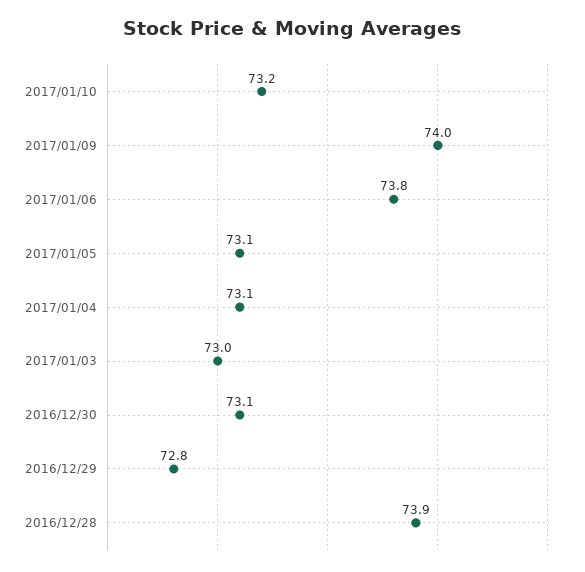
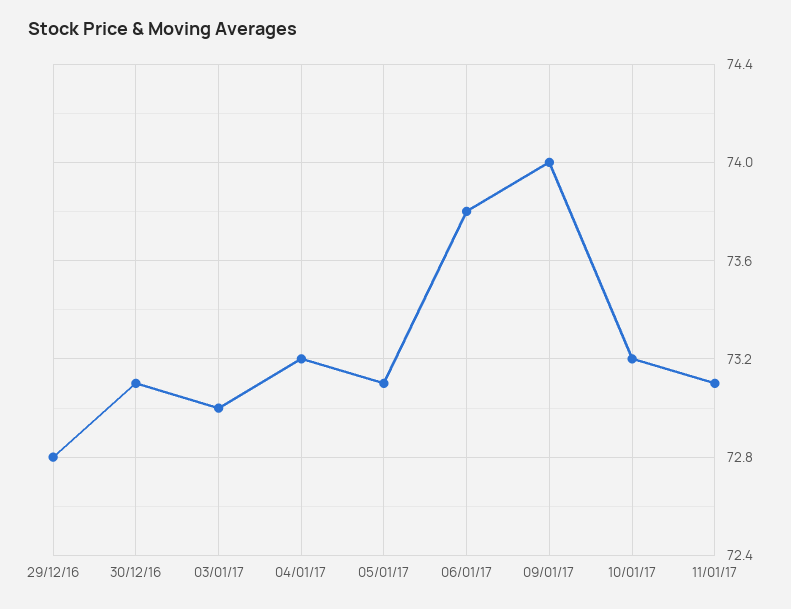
2017/01/04: 73.1 -> 73.2
2016/12/28: 73.9 -> none
11/01/17: none -> 73.1

